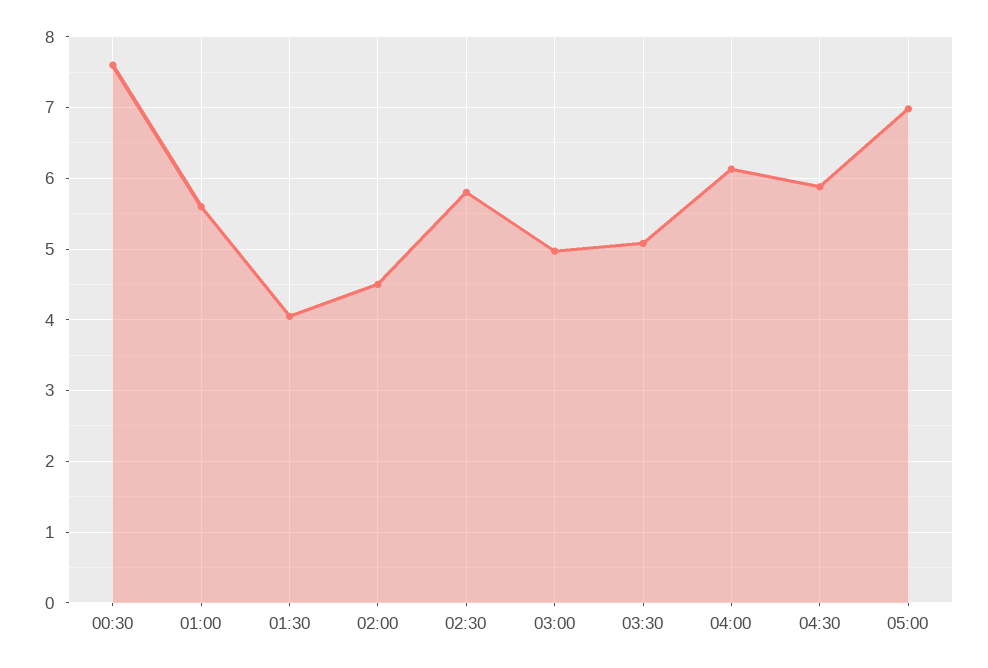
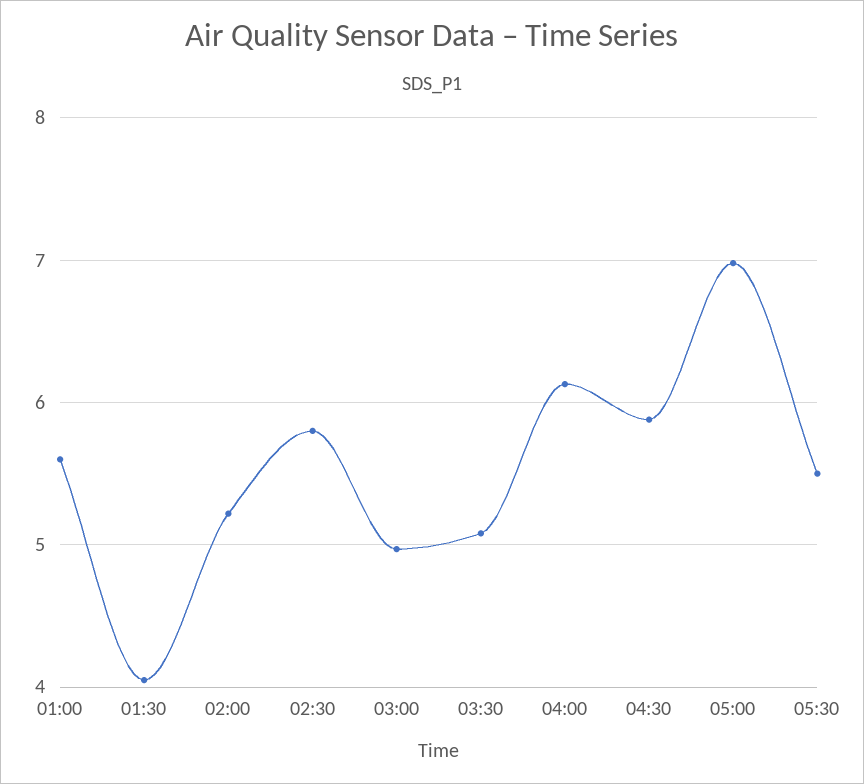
00:30: 7.6 -> none
02:00: 4.5 -> 5.2
05:30: none -> 5.5

